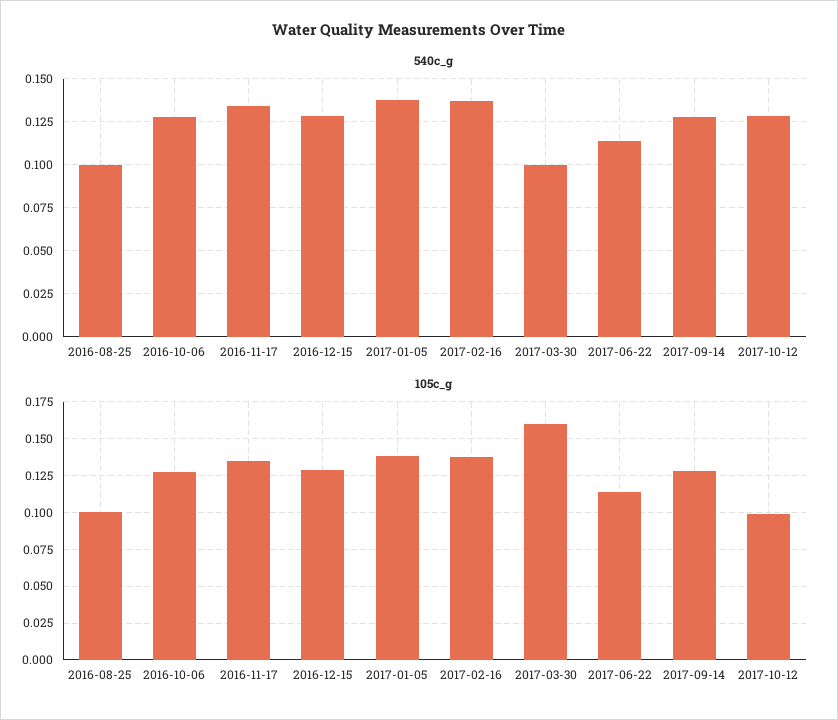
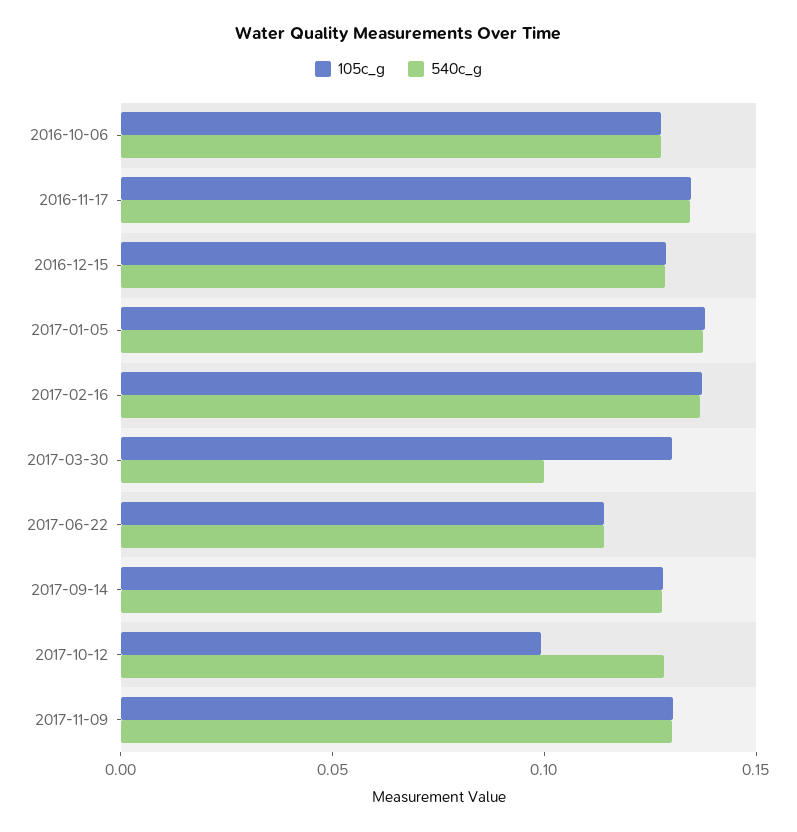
540c_g, 2016-08-25: 0.1 -> none
105c_g, 2016-08-25: 0.1 -> none
105c_g, 2017-03-30: 0.16 -> 0.13
105c_g, 2017-11-09: none -> 0.13
540c_g, 2017-11-09: none -> 0.13

